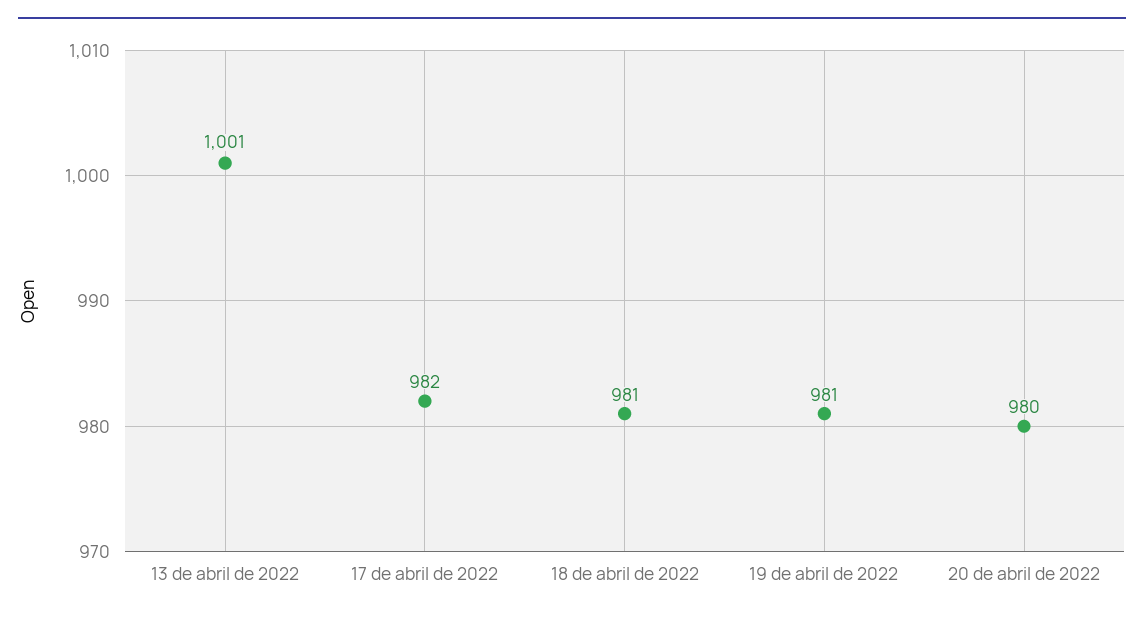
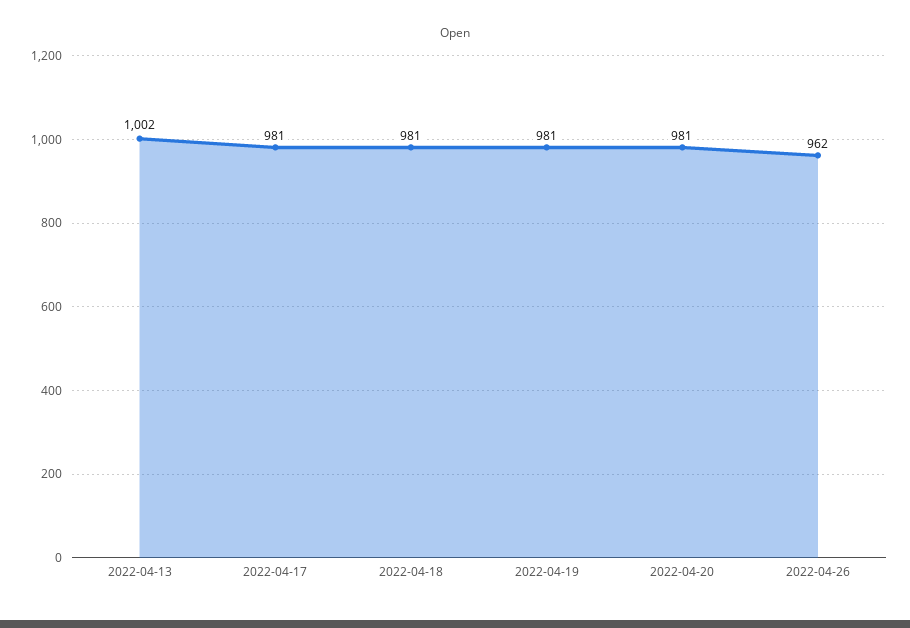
13 de abril de 2022: 1001 -> 1002
17 de abril de 2022: 982 -> 981
20 de abril de 2022: 980 -> 981
2022-04-26: none -> 962

